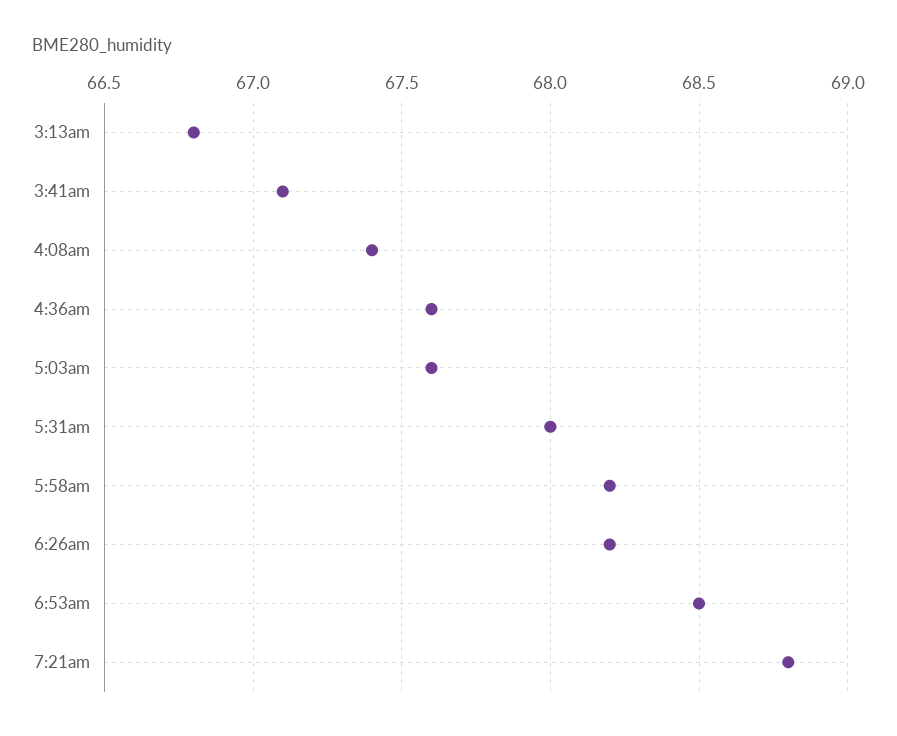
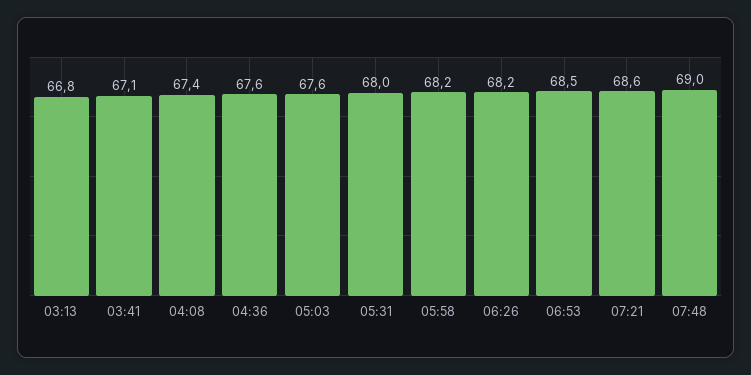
7:21am: 68.8 -> 68.6
07:48: none -> 69

